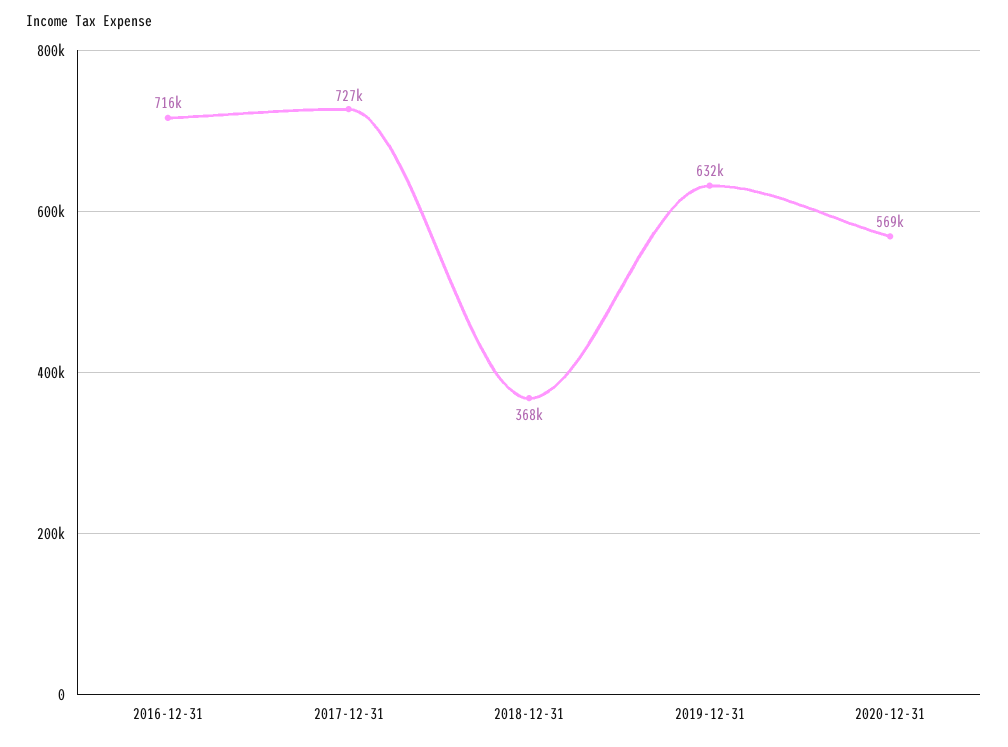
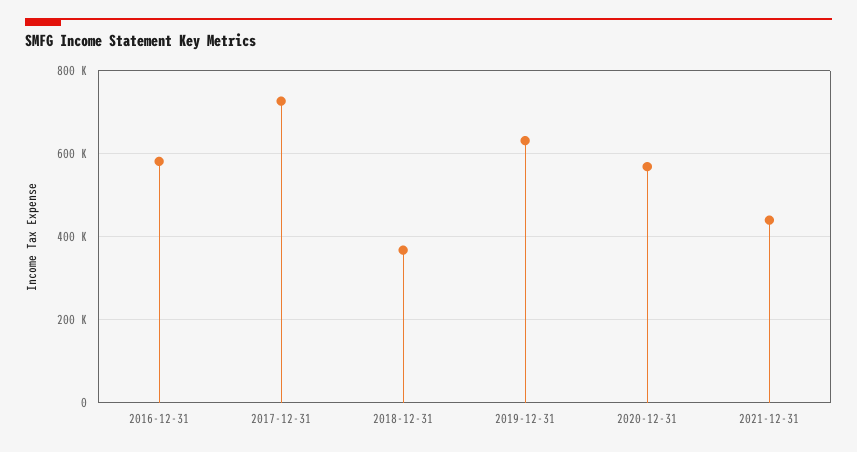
2016-12-31: 716000 -> 580000
2021-12-31: none -> 440000

